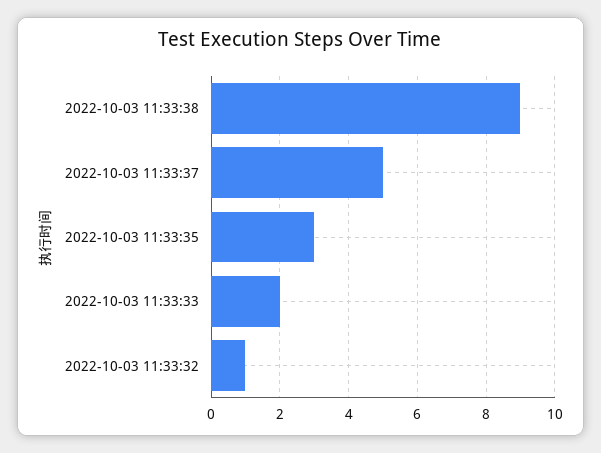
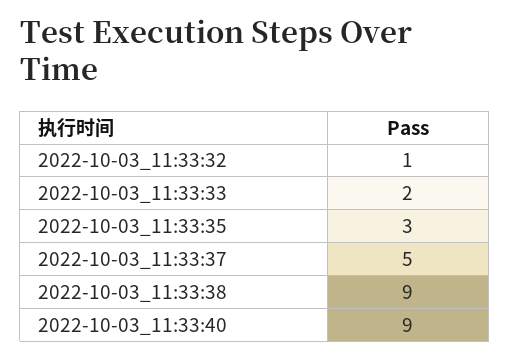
2022-10-03_11:33:40: none -> 9

